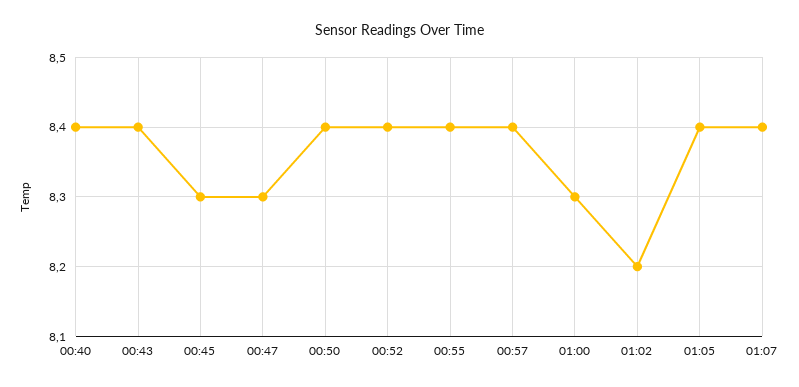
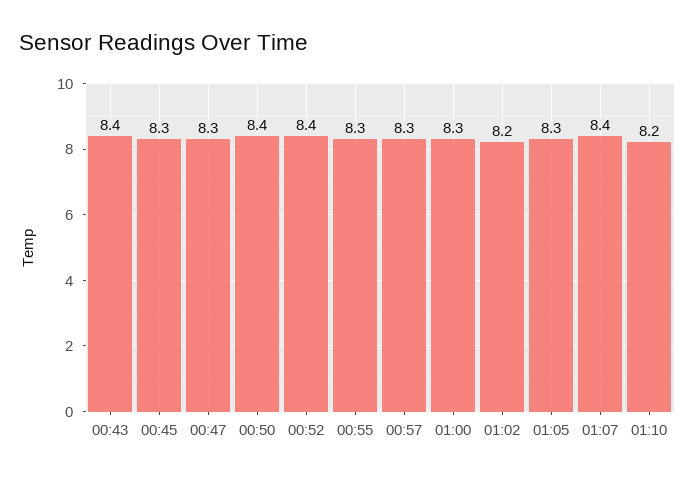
00:40: 8.4 -> none
00:55: 8.4 -> 8.3
00:57: 8.4 -> 8.3
01:05: 8.4 -> 8.3
01:10: none -> 8.2

